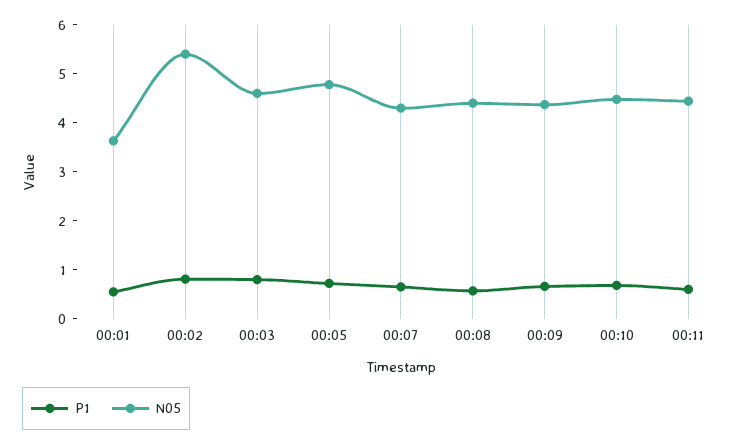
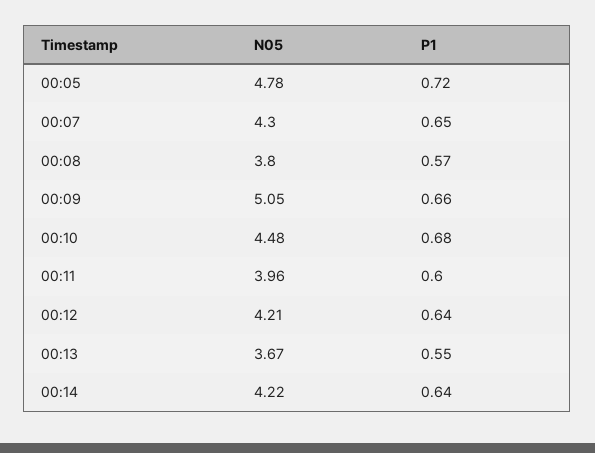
P1, 00:01: 0.6 -> none
N05, 00:01: 3.6 -> none
P1, 00:02: 0.8 -> none
N05, 00:02: 5.4 -> none
P1, 00:03: 0.8 -> none
N05, 00:03: 4.6 -> none
N05, 00:08: 4.4 -> 3.8
N05, 00:09: 4.4 -> 5.05
N05, 00:11: 4.4 -> 3.96
N05, 00:12: none -> 4.21
P1, 00:12: none -> 0.64
N05, 00:13: none -> 3.67
P1, 00:13: none -> 0.55
N05, 00:14: none -> 4.22
P1, 00:14: none -> 0.64

